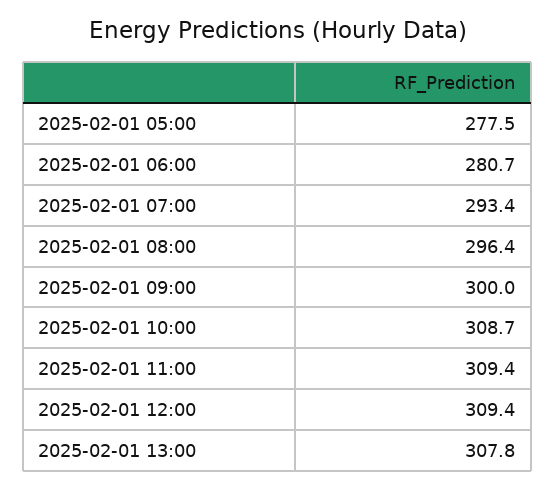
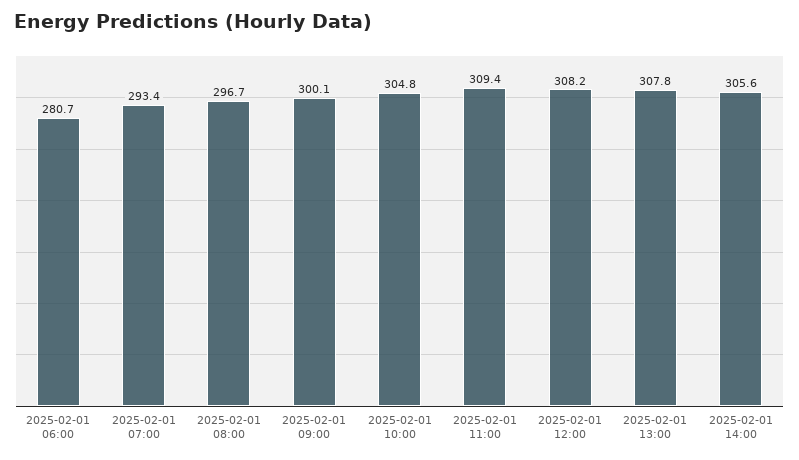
2025-02-01 05:00: 277.5 -> none
2025-02-01 08:00: 296.4 -> 296.7
2025-02-01 09:00: 300 -> 300.1
2025-02-01 10:00: 308.7 -> 304.8
2025-02-01 12:00: 309.4 -> 308.2
2025-02-01 14:00: none -> 305.6

